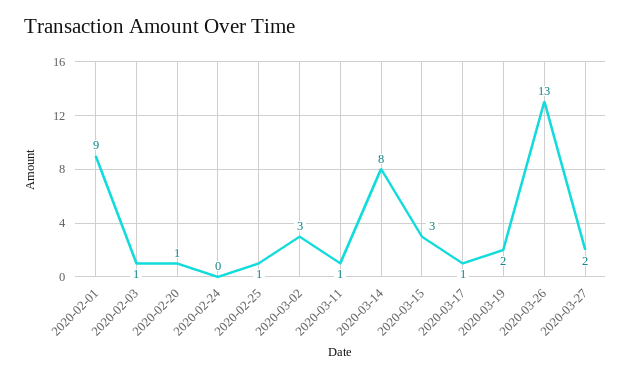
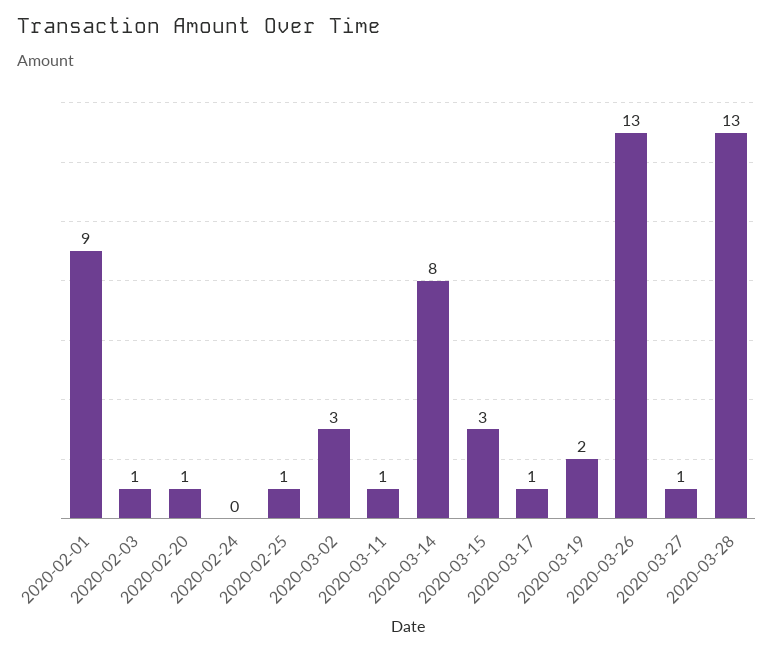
2020-03-27: 2 -> 1
2020-03-28: none -> 13

